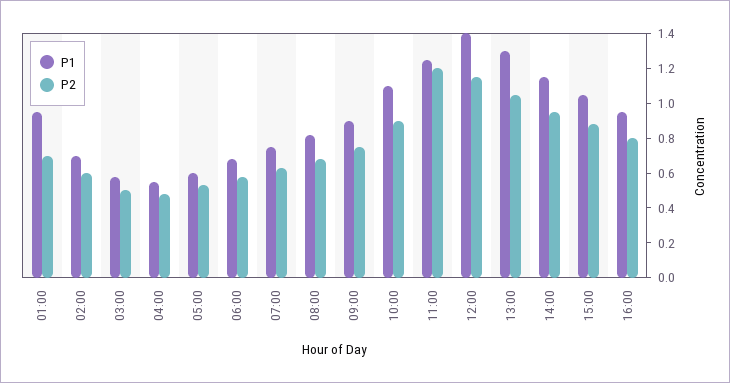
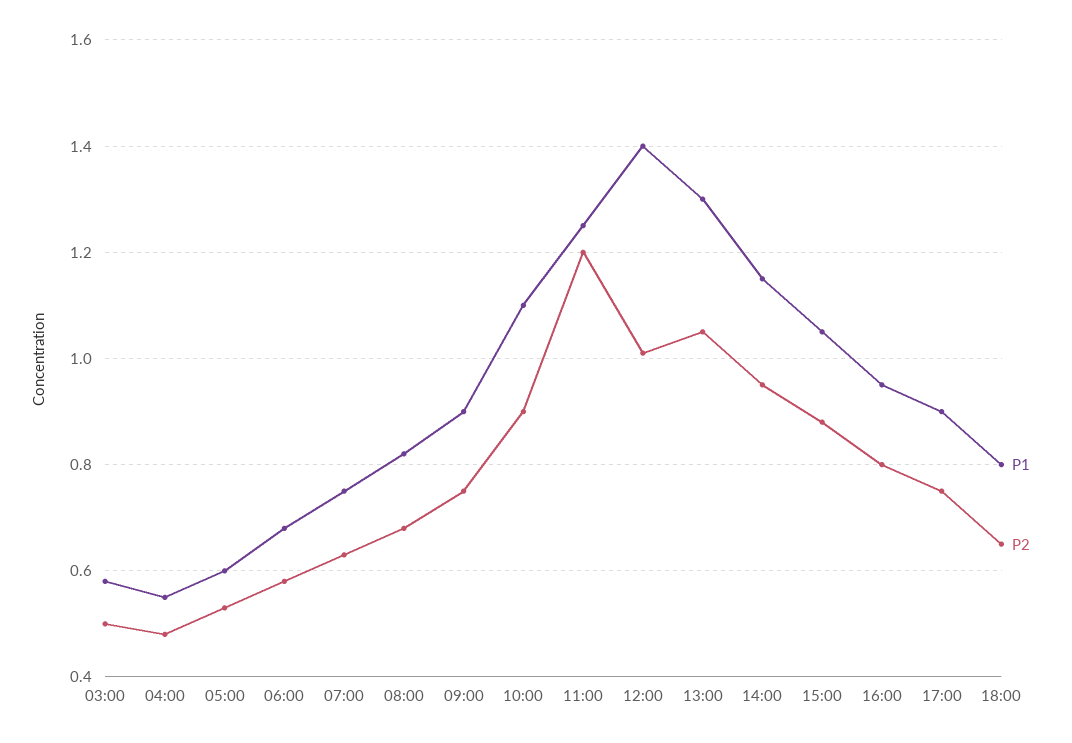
P1, 01:00: 0.95 -> none
P2, 01:00: 0.7 -> none
P1, 02:00: 0.7 -> none
P2, 02:00: 0.6 -> none
P2, 12:00: 1.15 -> 1
P1, 17:00: none -> 0.9
P2, 17:00: none -> 0.75
P1, 18:00: none -> 0.8
P2, 18:00: none -> 0.65

